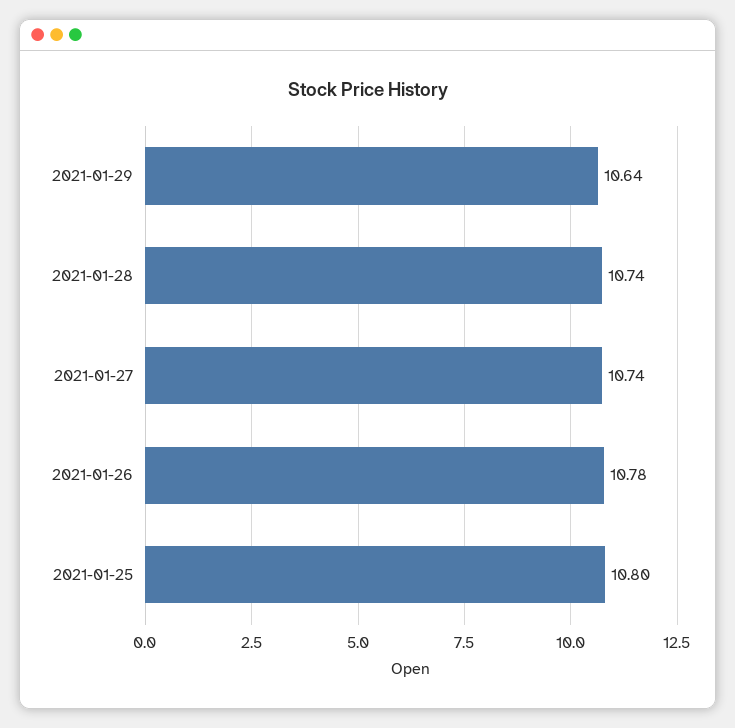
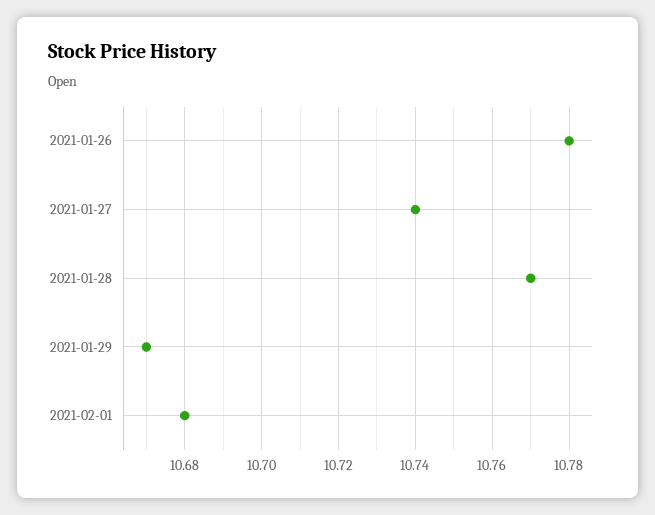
2021-01-29: 10.64 -> 10.67
2021-01-28: 10.74 -> 10.77
2021-01-25: 10.8 -> none
2021-02-01: none -> 10.68

